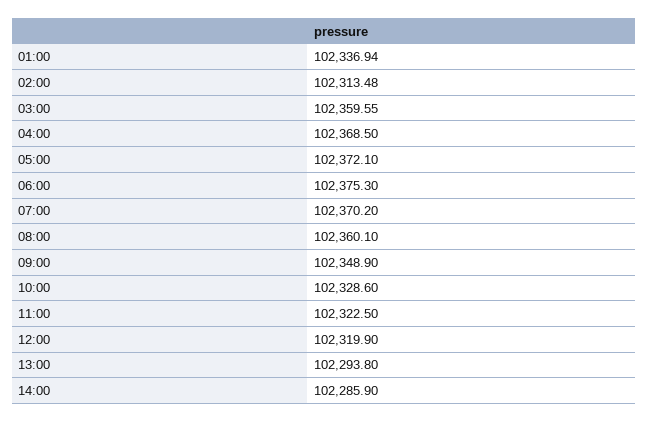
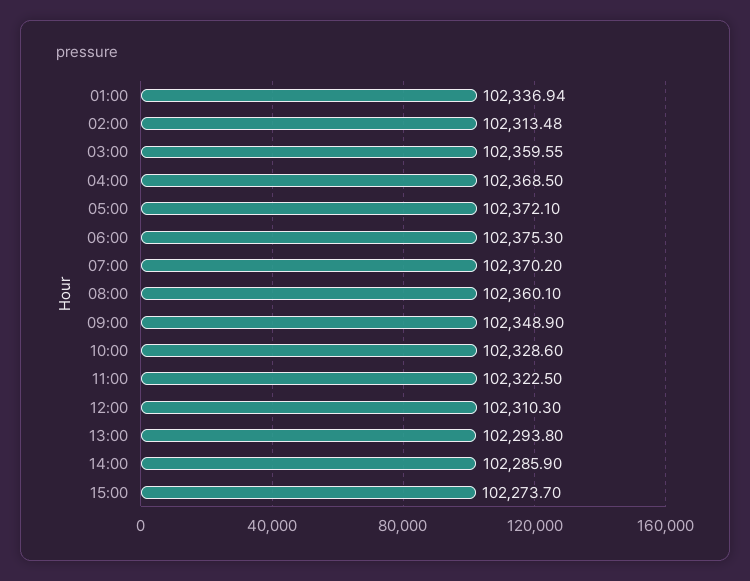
12:00: 102319.9 -> 102310.3
15:00: none -> 102273.7

